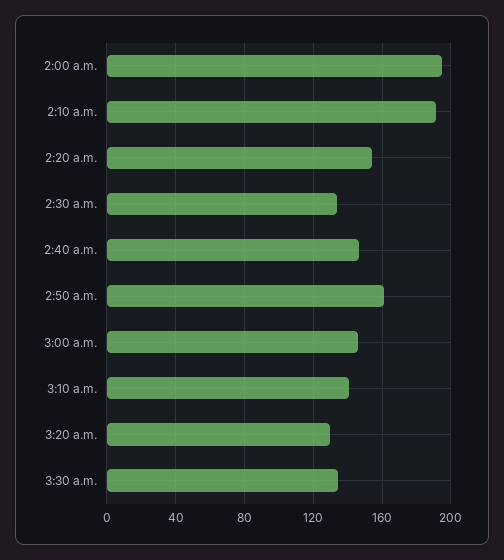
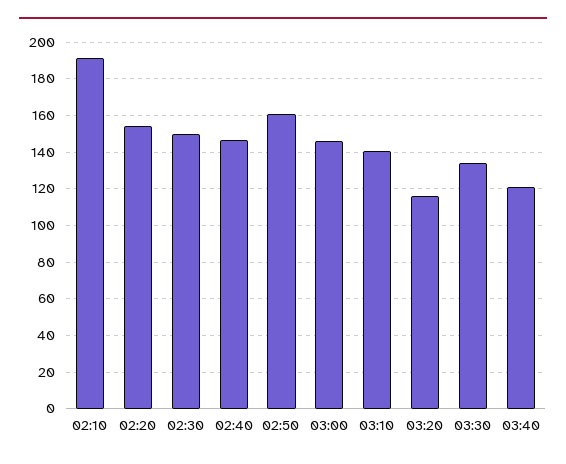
2:00 a.m.: 195 -> none
2:30 a.m.: 135 -> 150
3:20 a.m.: 130 -> 115
03:40: none -> 120

